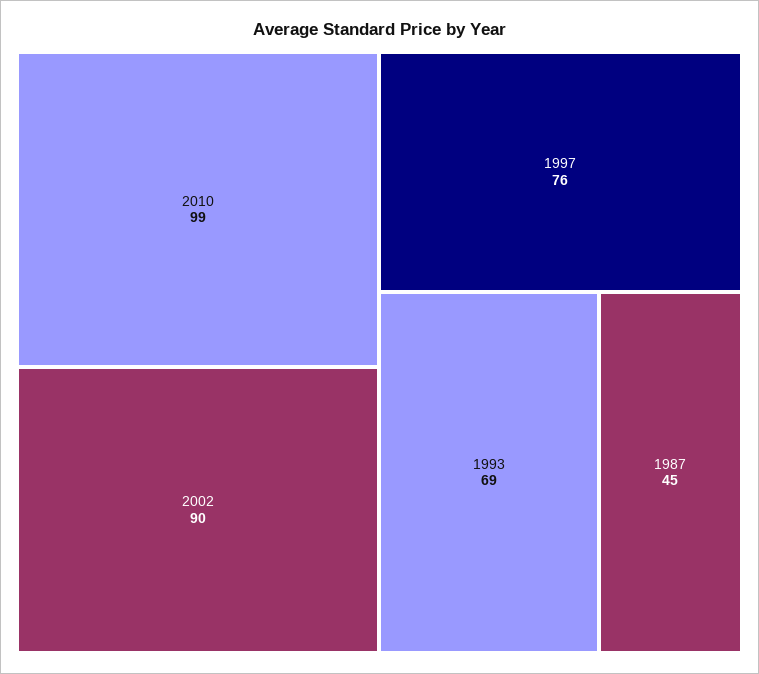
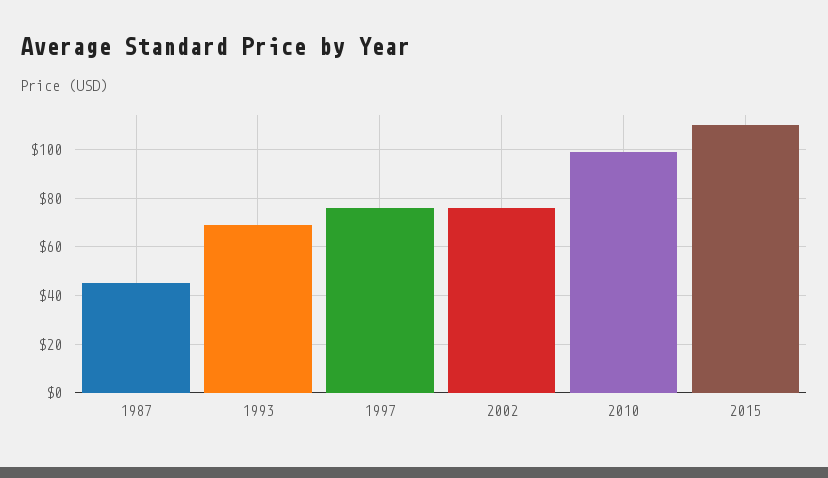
2002: 90 -> 75
2015: none -> 110

